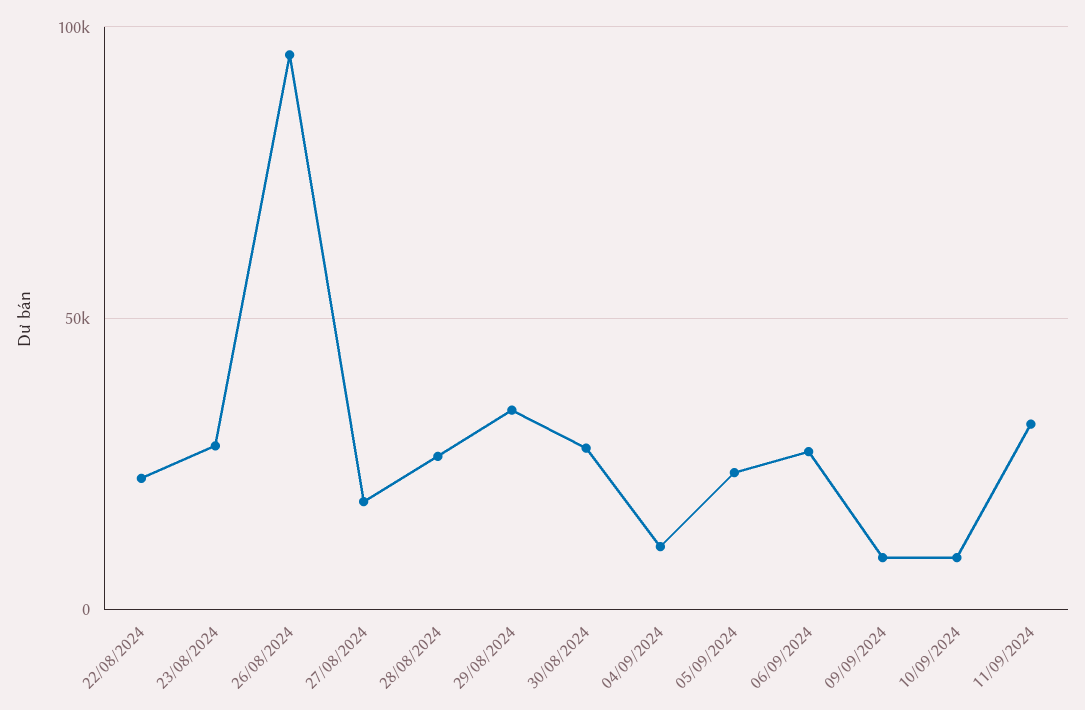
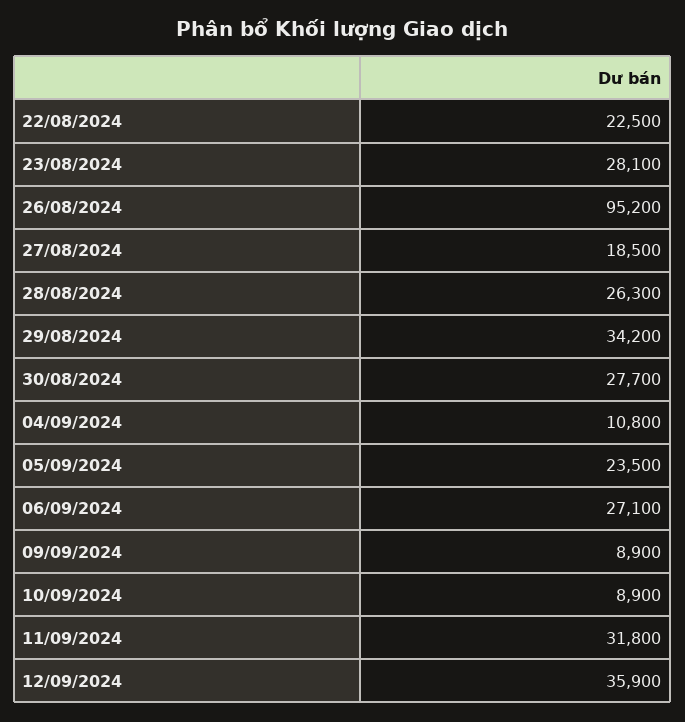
12/09/2024: none -> 35900

